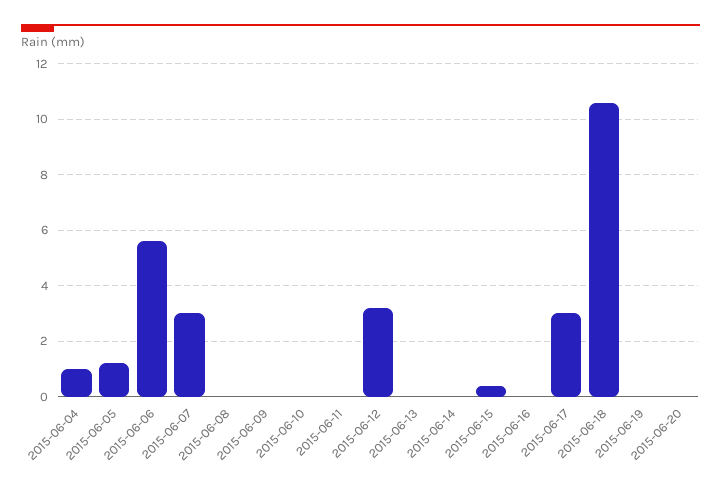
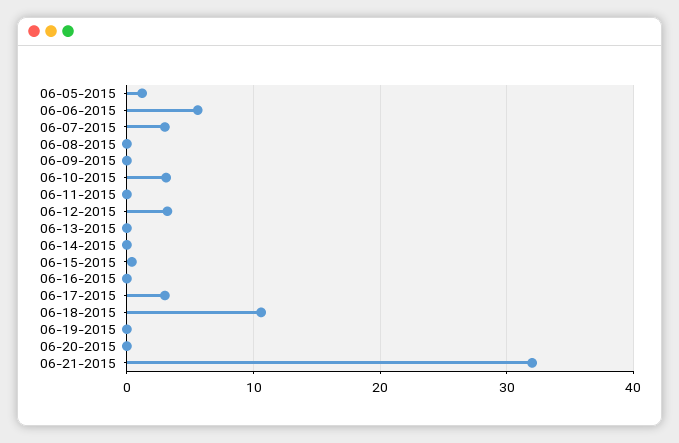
2015-06-04: 1 -> none
2015-06-10: 0 -> 3
06-21-2015: none -> 32

